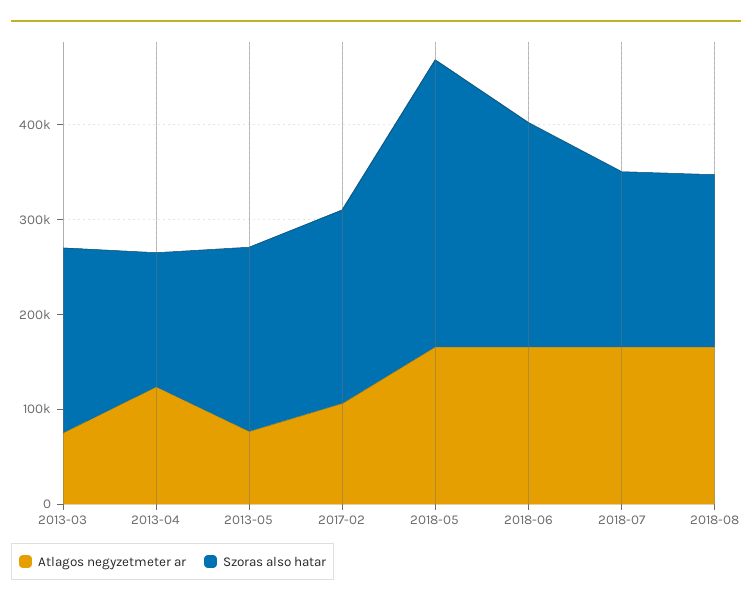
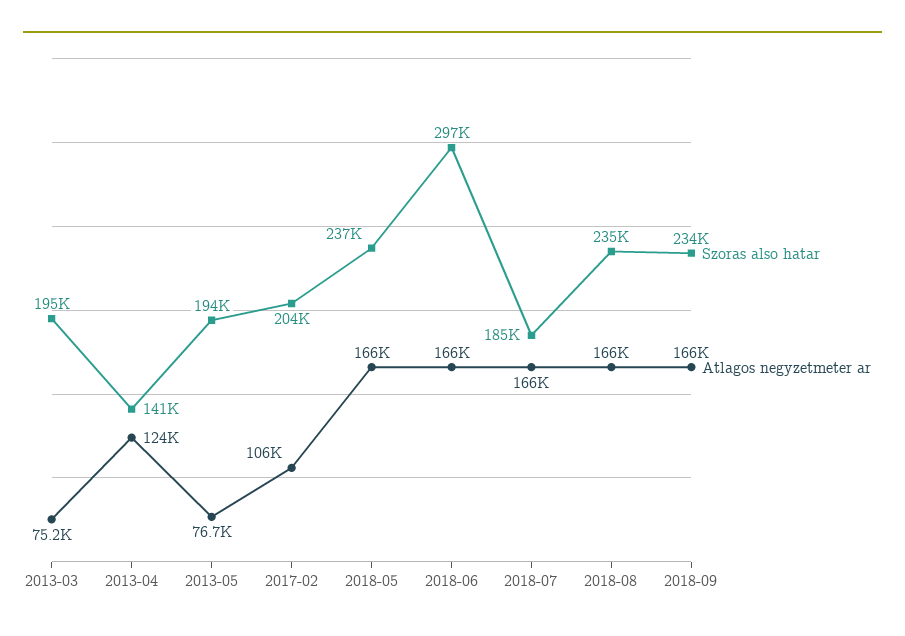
Szoras also hatar, 2018-05: 300000 -> 237000
Szoras also hatar, 2018-06: 240000 -> 297000
Szoras also hatar, 2018-08: 180000 -> 235000
Szoras also hatar, 2018-09: none -> 234000
Atlagos negyzetmeter ar, 2018-09: none -> 166000

